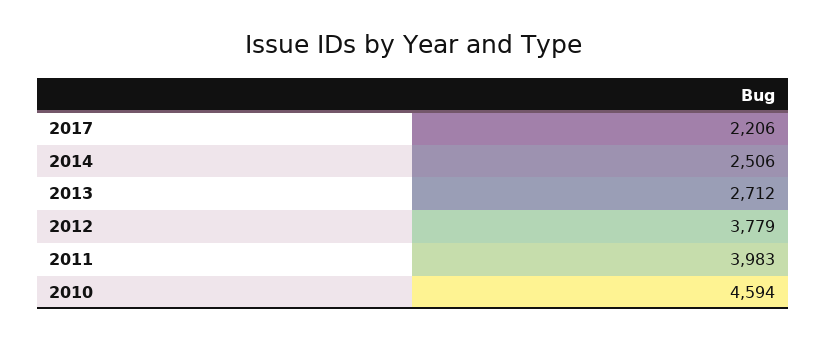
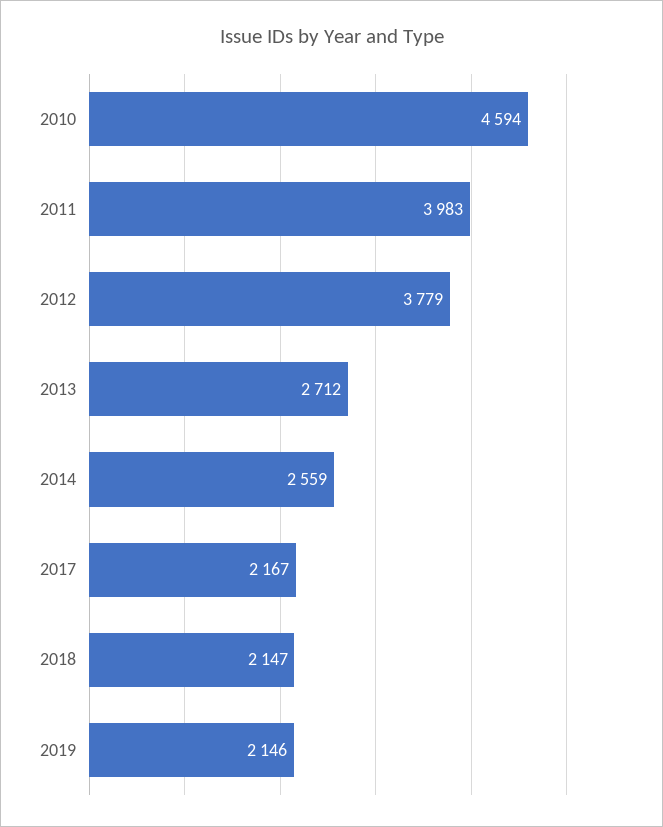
2017: 2206 -> 2167
2014: 2506 -> 2559
2018: none -> 2147
2019: none -> 2146

